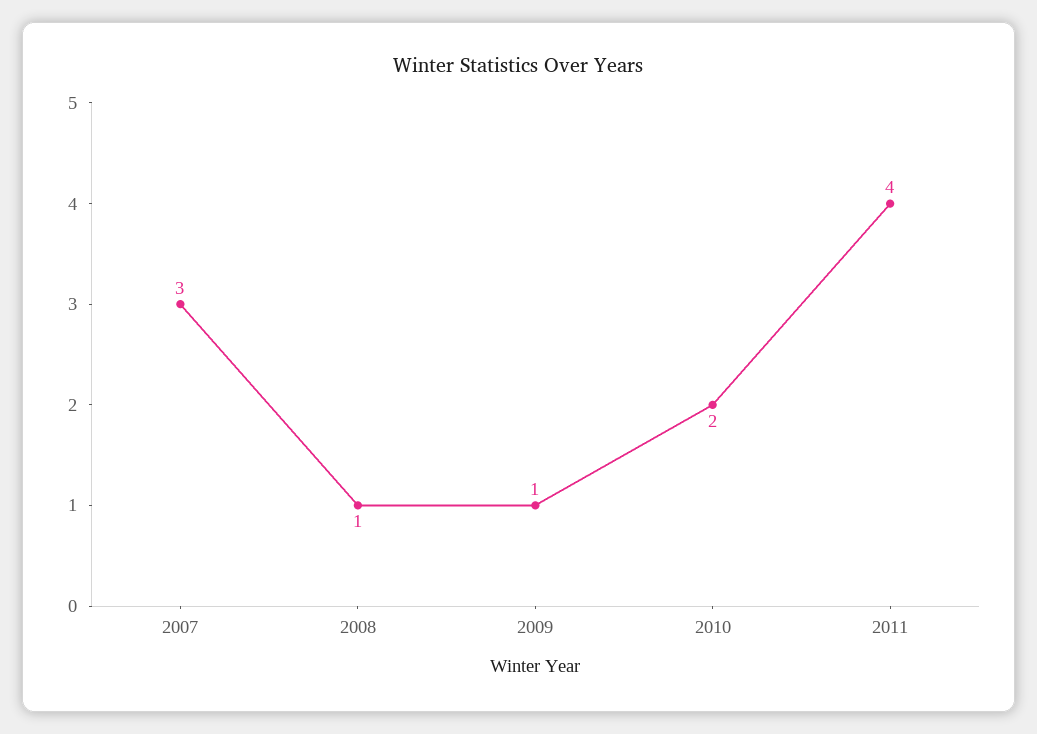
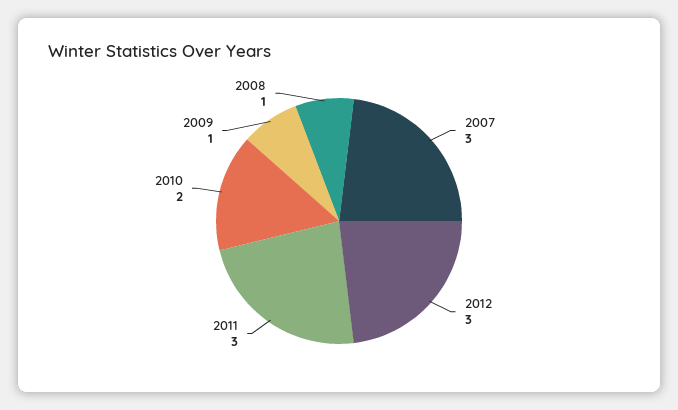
2011: 4 -> 3
2012: none -> 3

